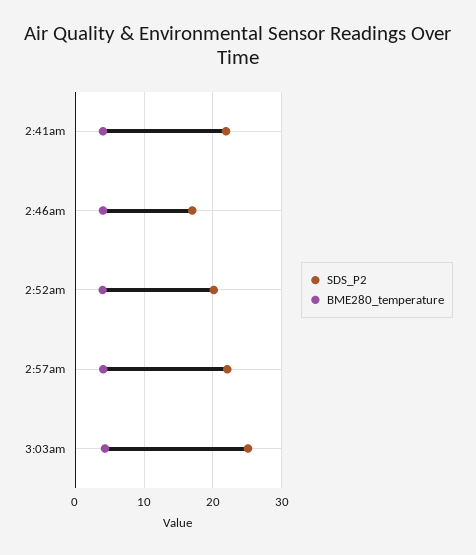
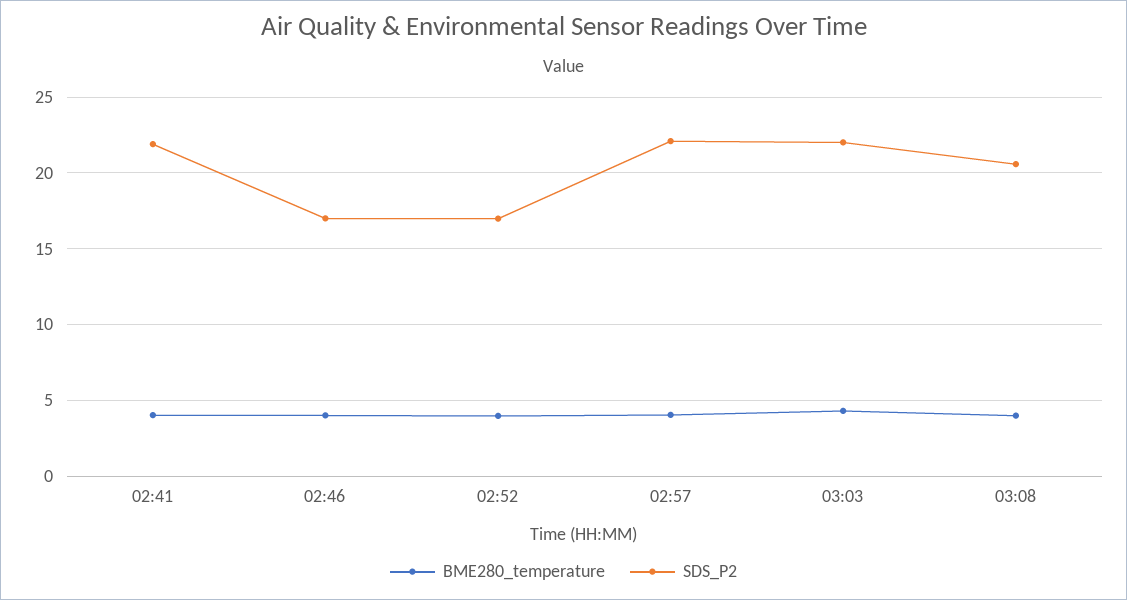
SDS_P2, 2:52am: 20 -> 17
SDS_P2, 3:03am: 25 -> 22
BME280_temperature, 03:08: none -> 4
SDS_P2, 03:08: none -> 20.5

